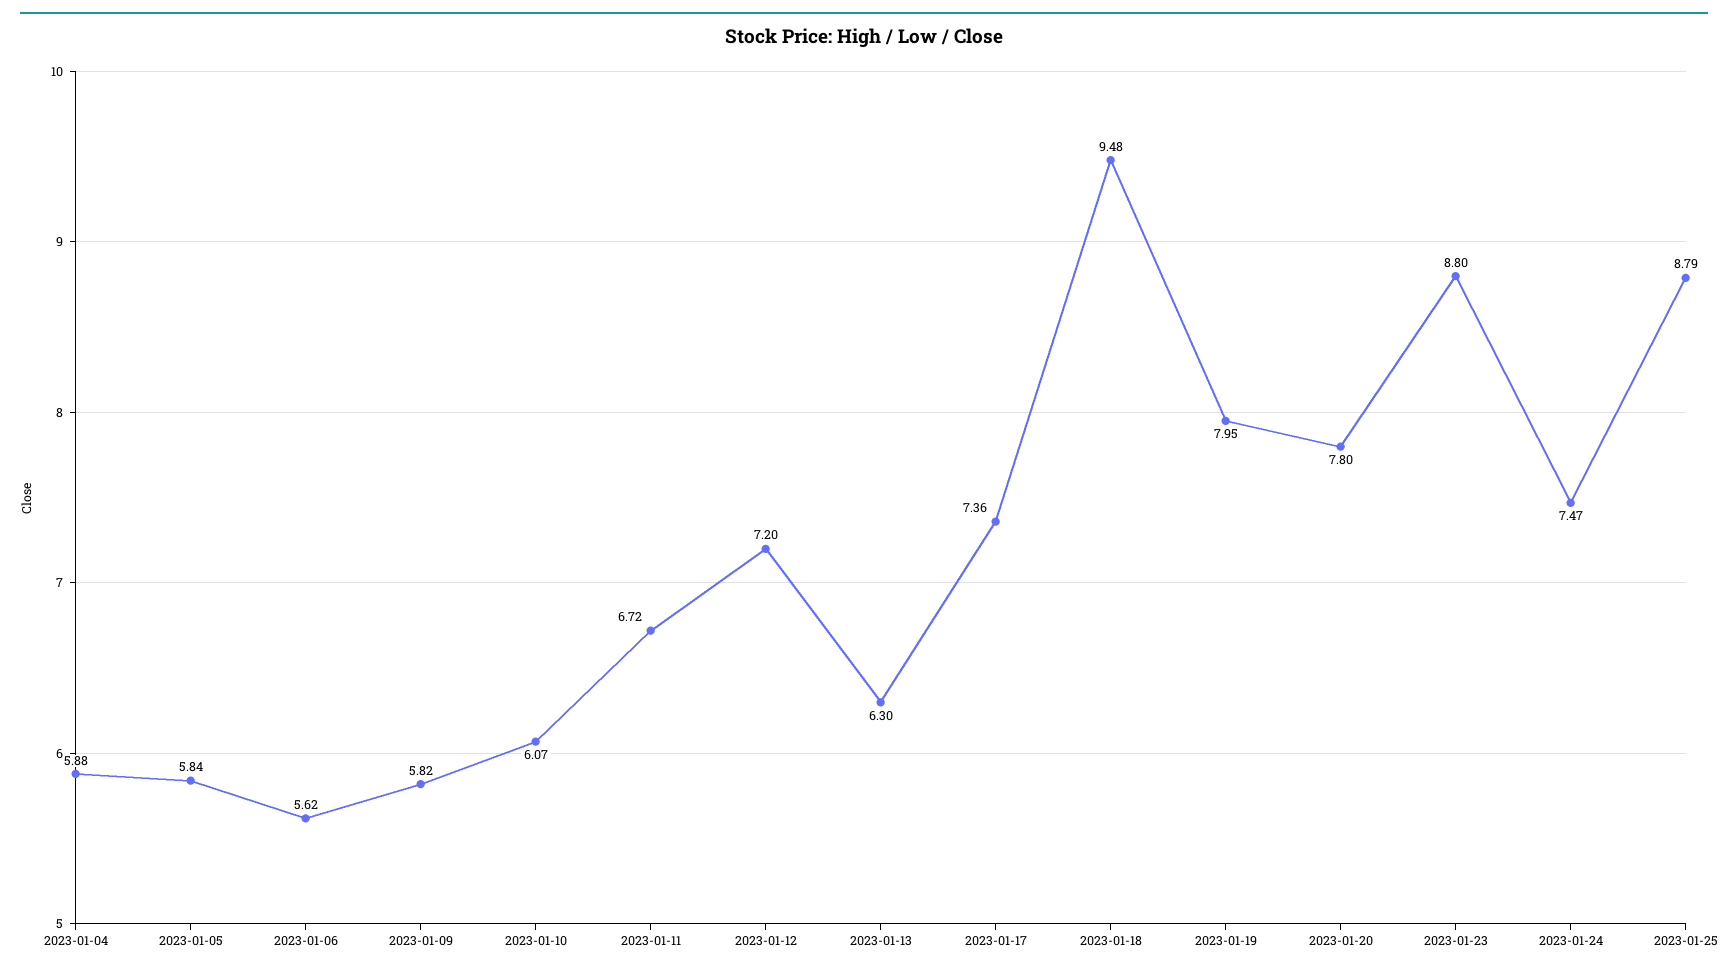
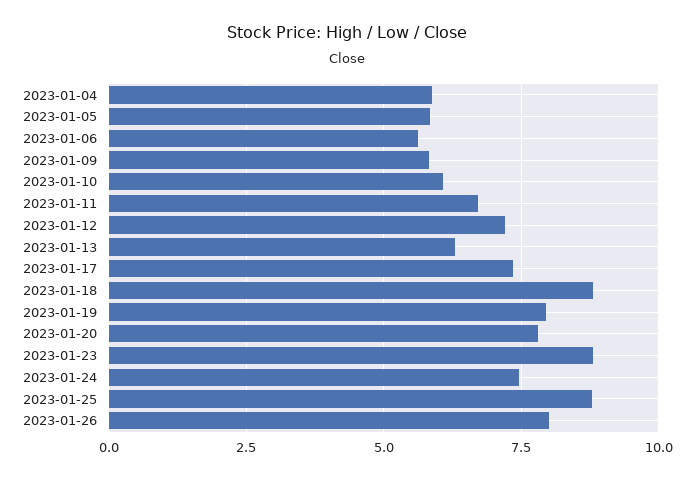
2023-01-18: 9.48 -> 8.75
2023-01-26: none -> 8

